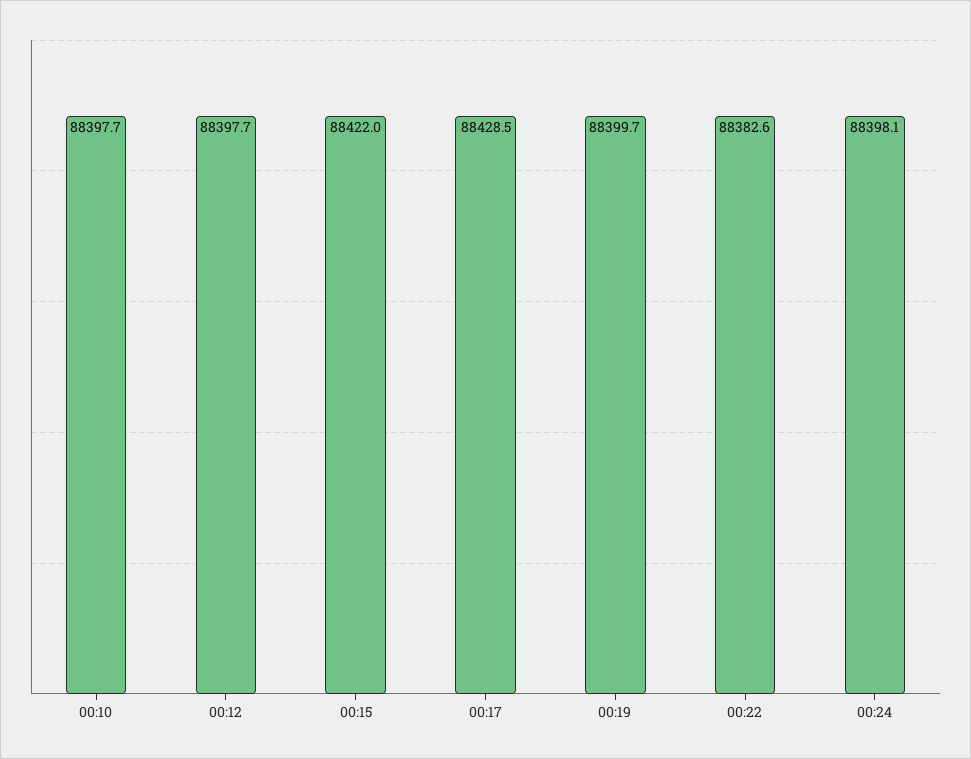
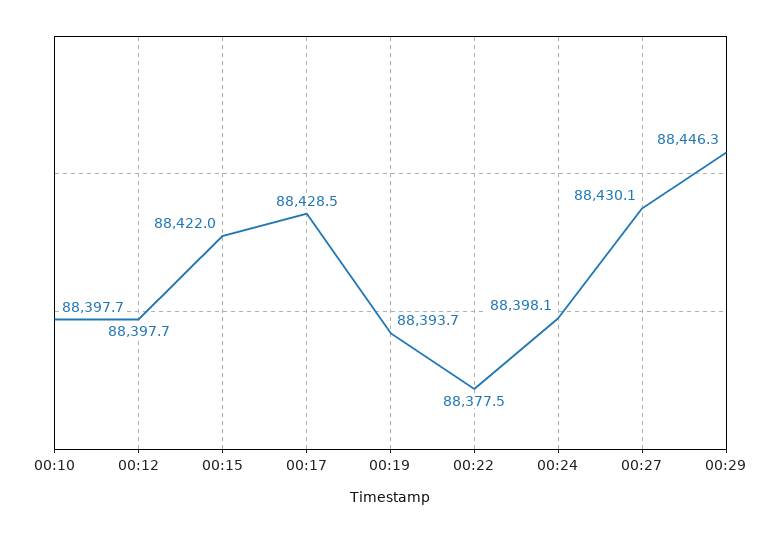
00:19: 88399.7 -> 88393.7
00:22: 88382.6 -> 88377.5
00:27: none -> 88430.1
00:29: none -> 88446.3

